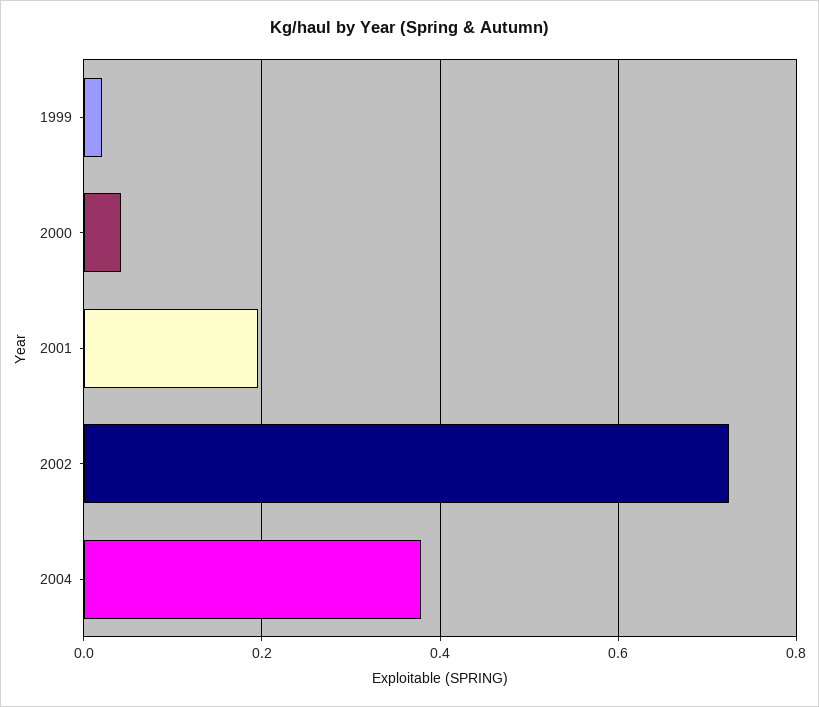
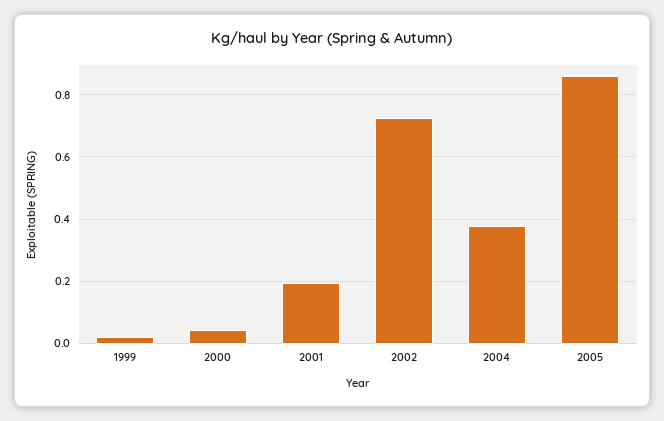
2005: none -> 0.86

